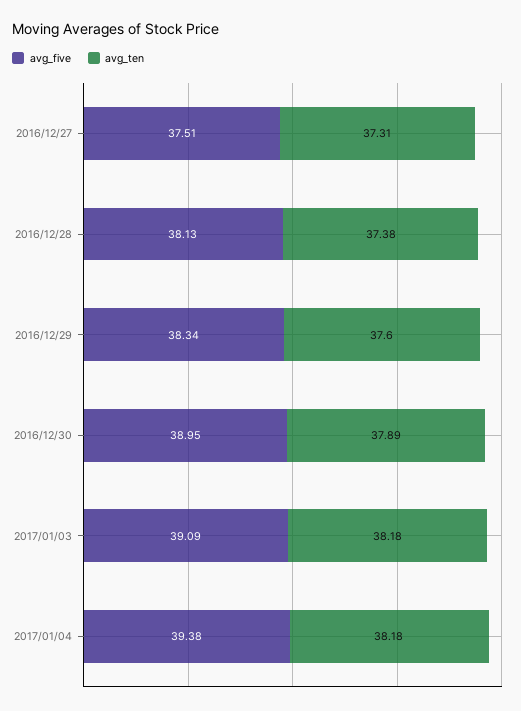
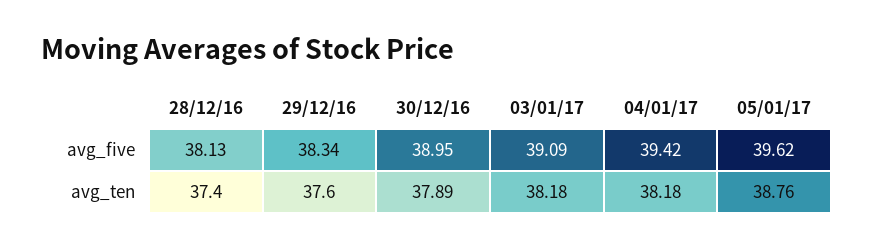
avg_five, 2016/12/27: 37.51 -> none
avg_ten, 2016/12/27: 37.31 -> none
avg_ten, 2016/12/28: 37.38 -> 37.4
avg_five, 2017/01/04: 39.38 -> 39.42
avg_five, 05/01/17: none -> 39.62
avg_ten, 05/01/17: none -> 38.76

